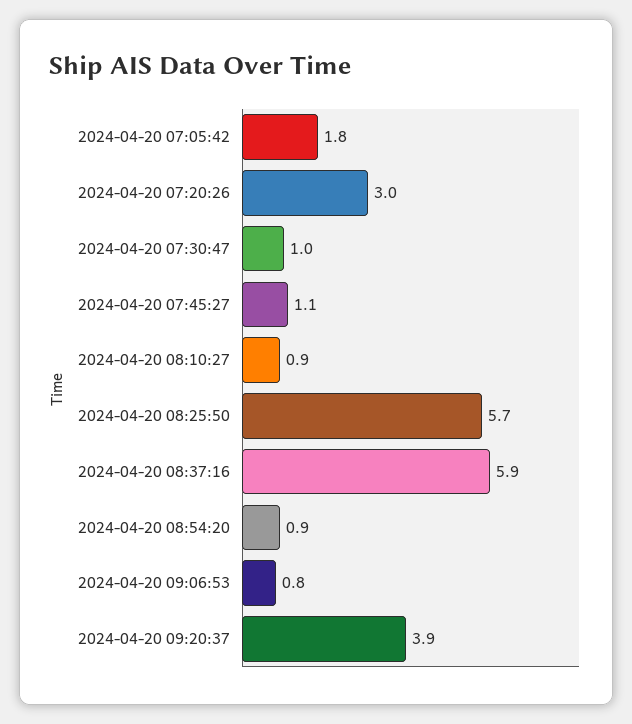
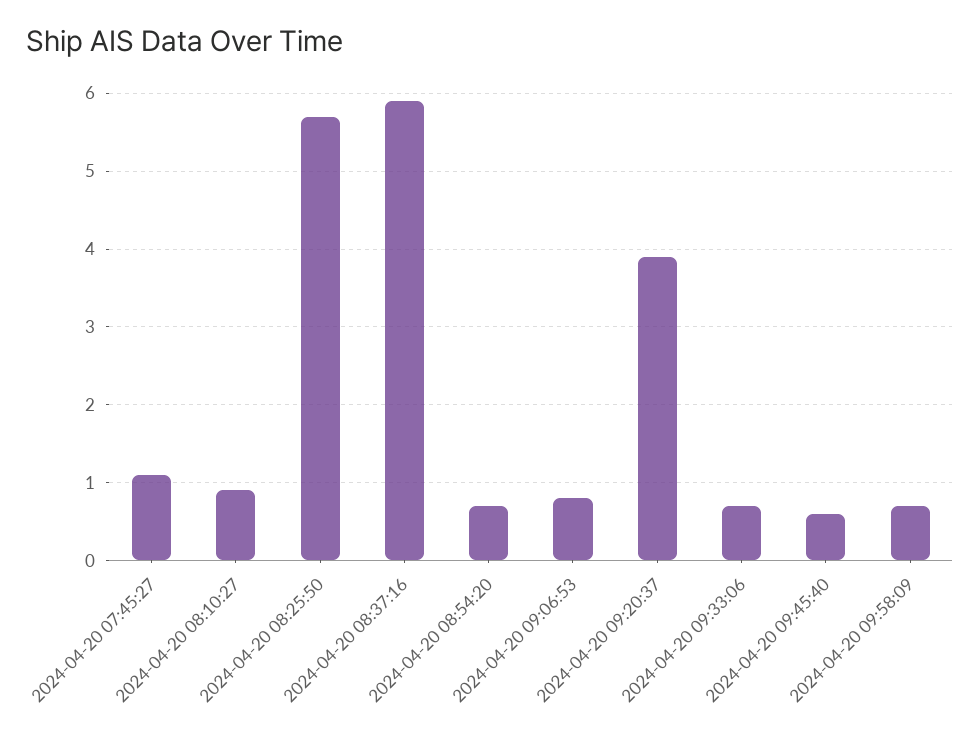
2024-04-20 07:05:42: 1.8 -> none
2024-04-20 07:20:26: 3 -> none
2024-04-20 07:30:47: 1 -> none
2024-04-20 08:54:20: 0.9 -> 0.7
2024-04-20 09:33:06: none -> 0.7
2024-04-20 09:45:40: none -> 0.6
2024-04-20 09:58:09: none -> 0.7

